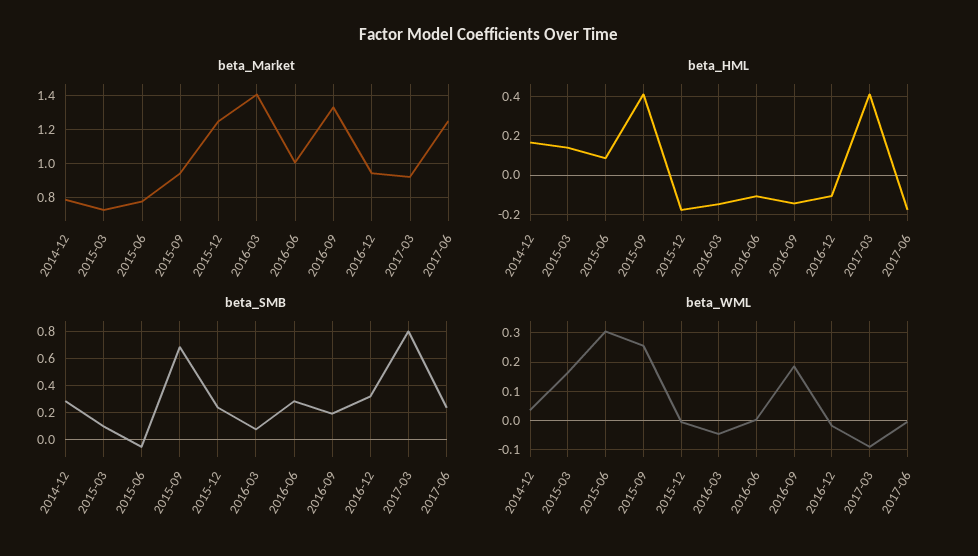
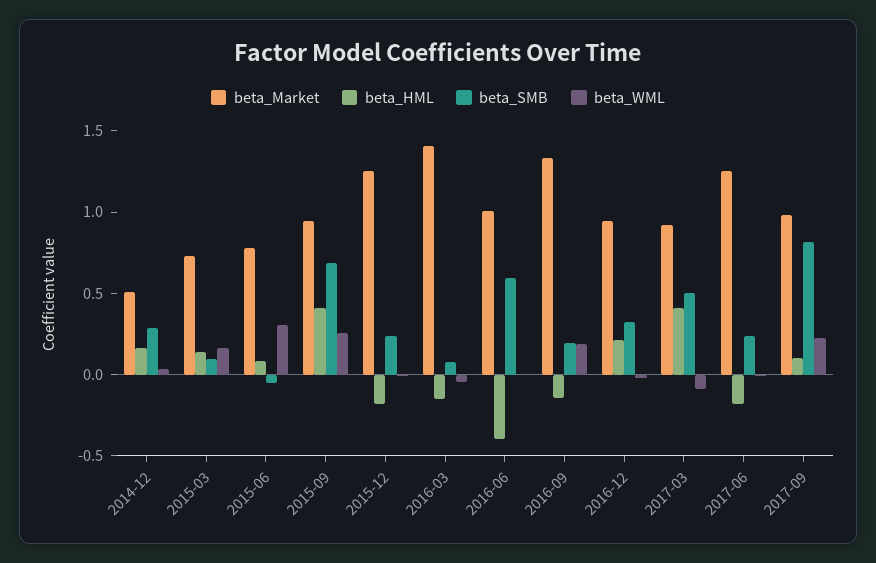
beta_Market, 2014-12: 0.8 -> 0.5
beta_HML, 2016-06: -0.1 -> -0.4
beta_HML, 2016-12: -0.1 -> 0.2
beta_SMB, 2016-06: 0.3 -> 0.6
beta_SMB, 2017-03: 0.8 -> 0.5
beta_Market, 2017-09: none -> 1
beta_HML, 2017-09: none -> 0.1
beta_SMB, 2017-09: none -> 0.8
beta_WML, 2017-09: none -> 0.2

